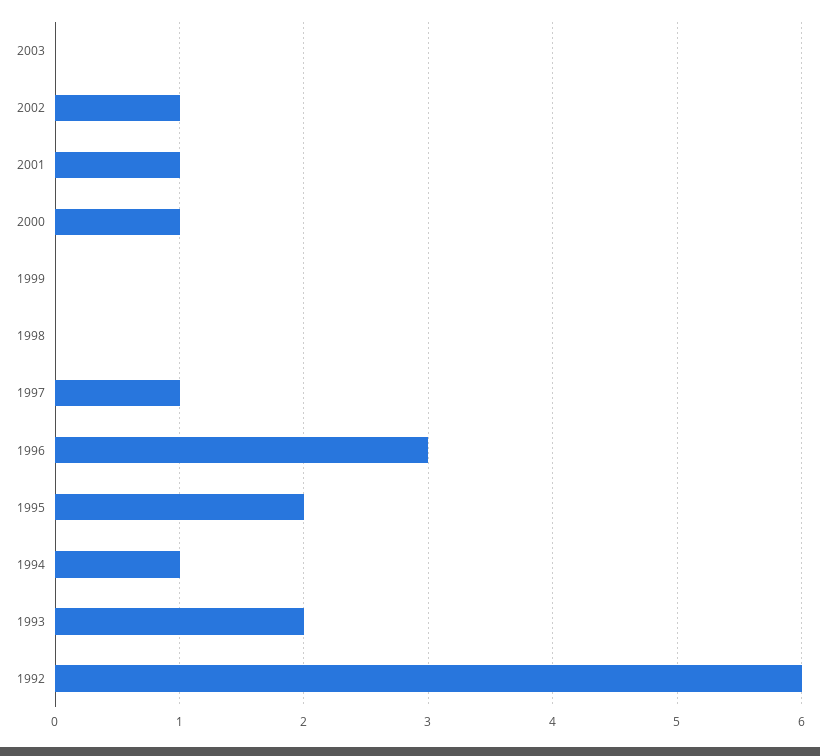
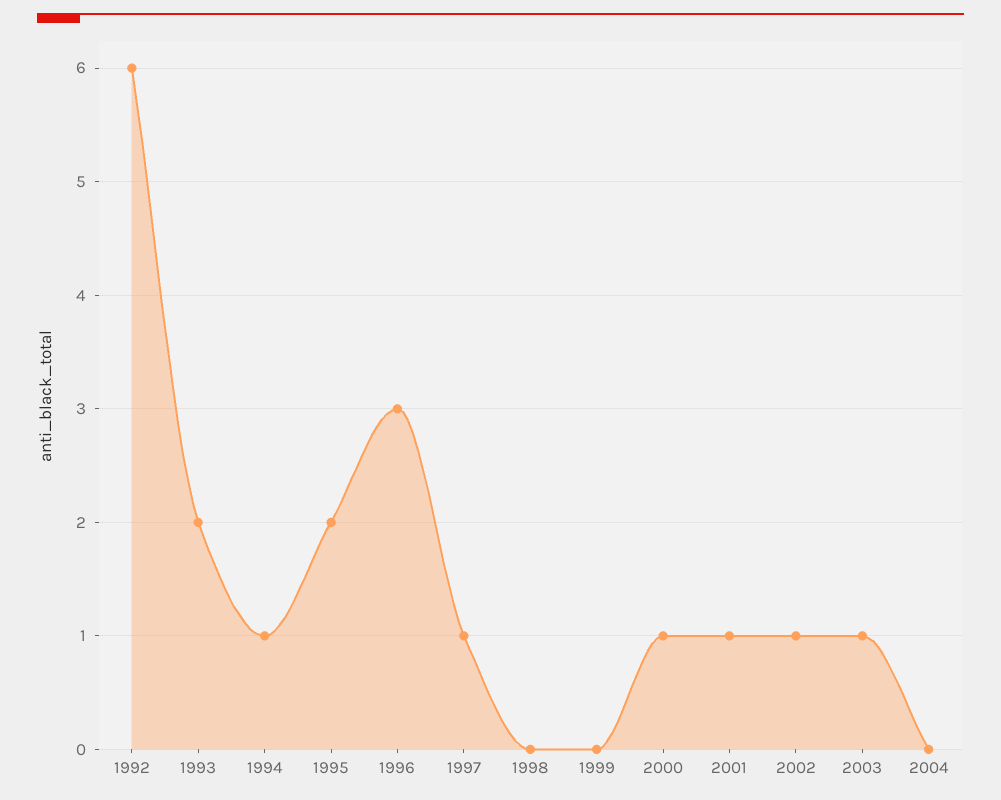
2003: 0 -> 1
2004: none -> 0

